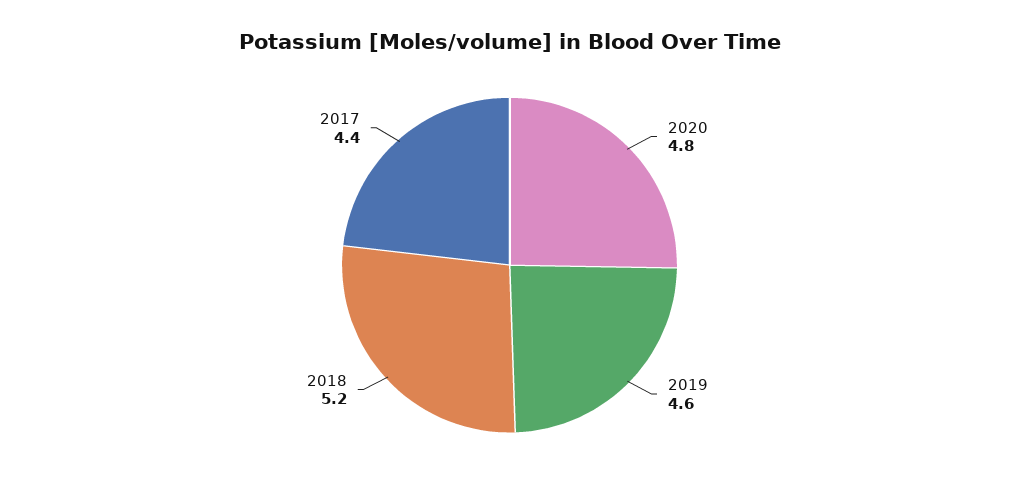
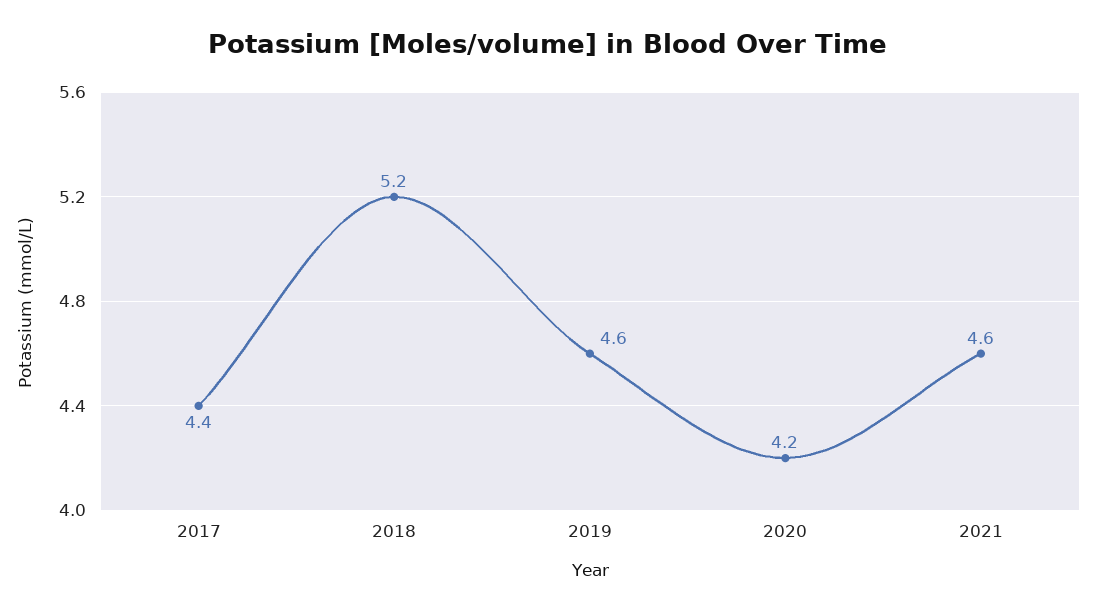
2020: 4.8 -> 4.2
2021: none -> 4.6

